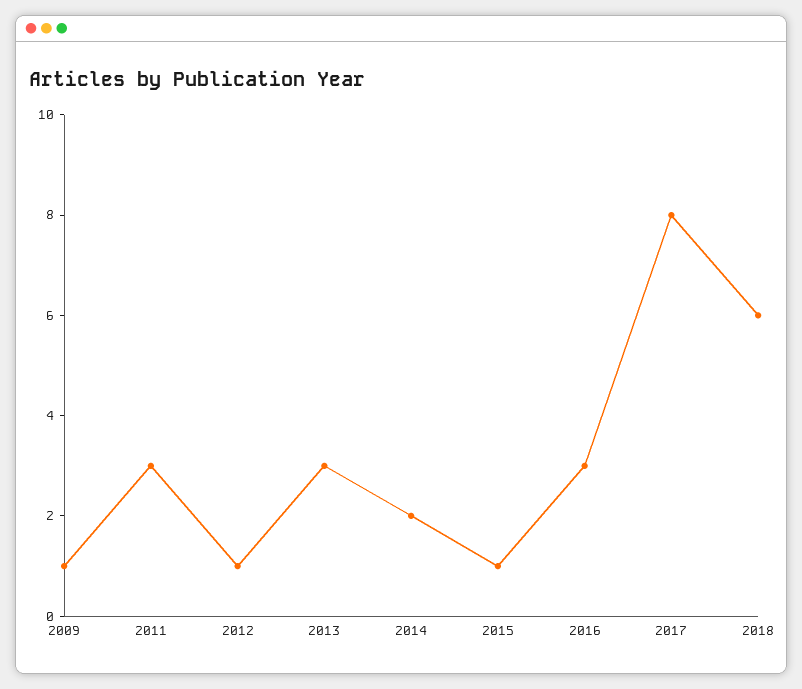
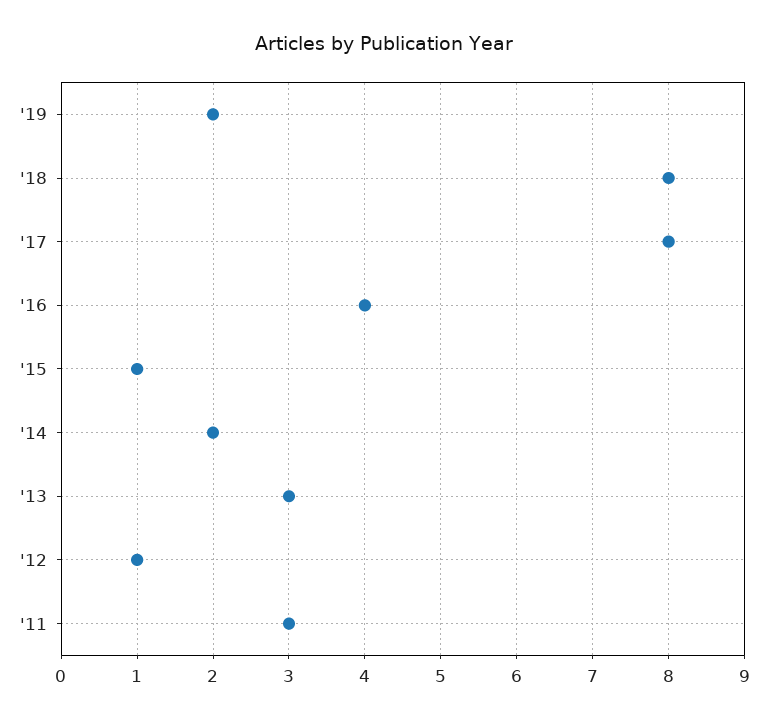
2009: 1 -> none
2016: 3 -> 4
2018: 6 -> 8
'19: none -> 2

